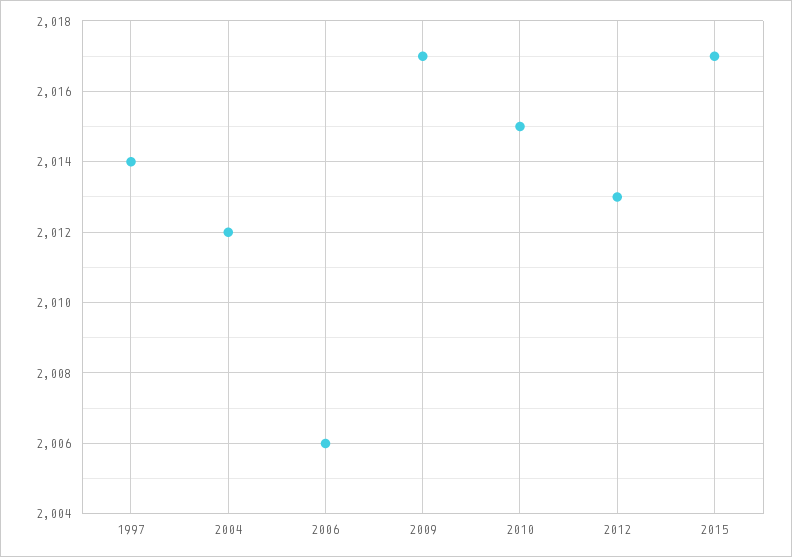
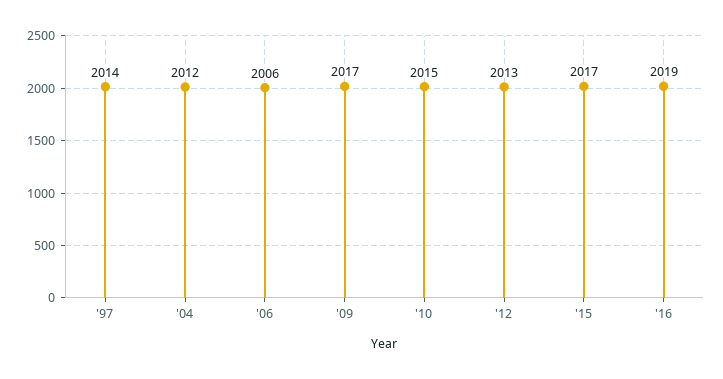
'16: none -> 2019

